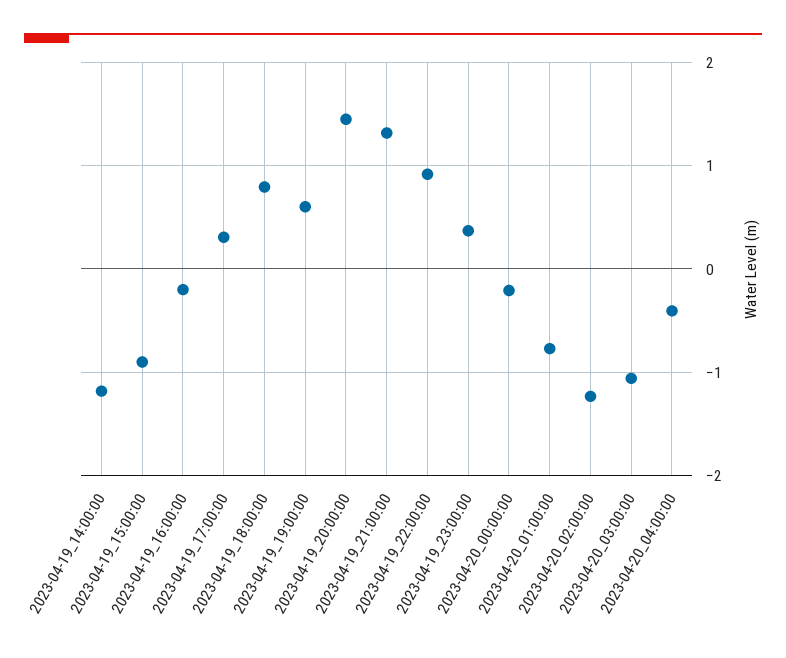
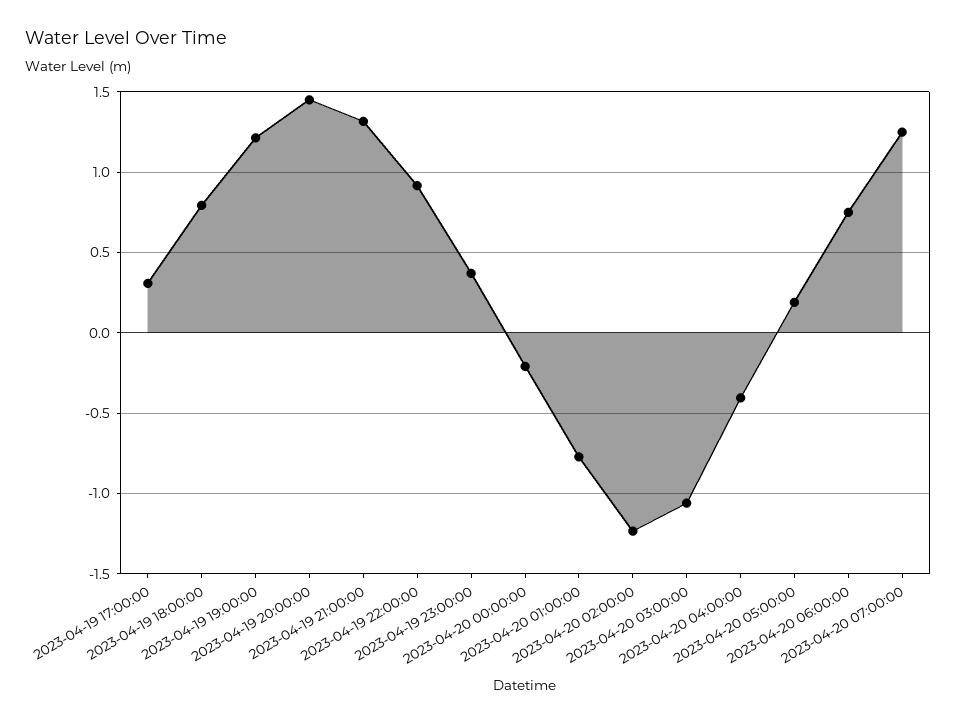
2023-04-19_14:00:00: -1.2 -> none
2023-04-19_15:00:00: -0.9 -> none
2023-04-19_16:00:00: -0.2 -> none
2023-04-19_19:00:00: 0.6 -> 1.2
2023-04-20 05:00:00: none -> 0.2
2023-04-20 06:00:00: none -> 0.75
2023-04-20 07:00:00: none -> 1.25

